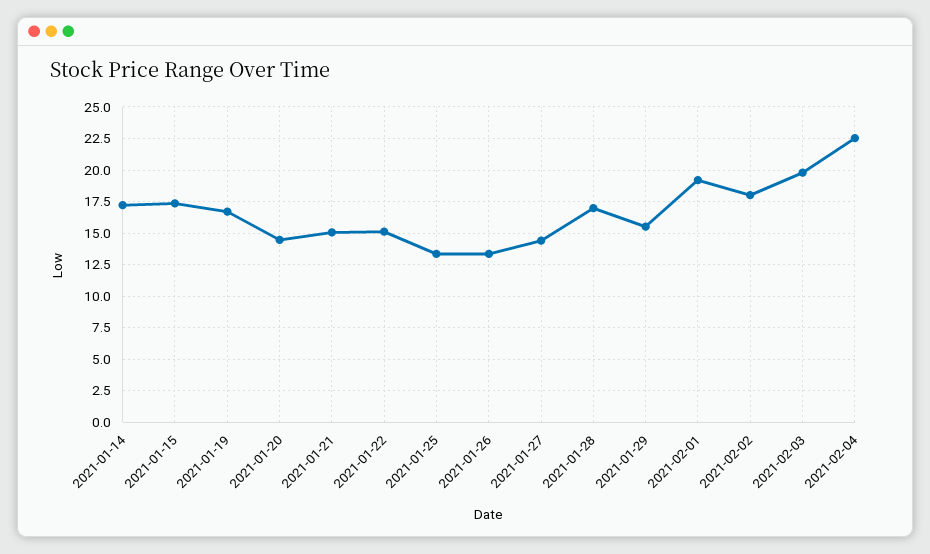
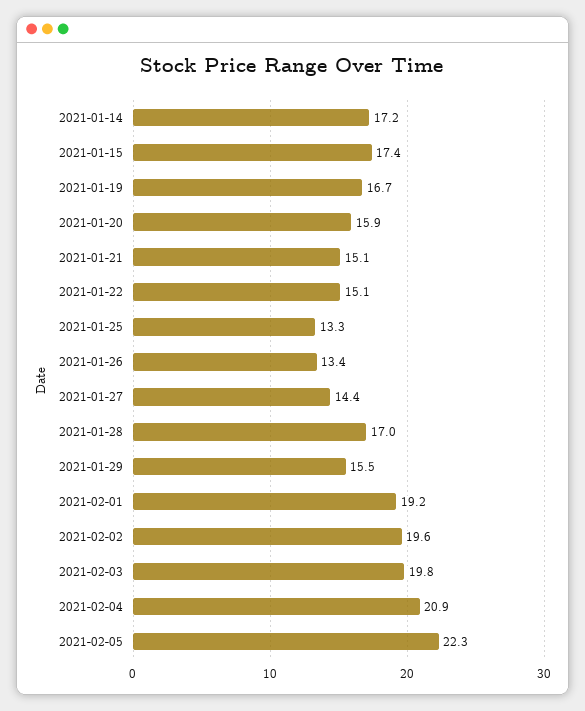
2021-01-20: 14.5 -> 15.9
2021-02-02: 18 -> 19.6
2021-02-04: 22.5 -> 20.9
2021-02-05: none -> 22.3

